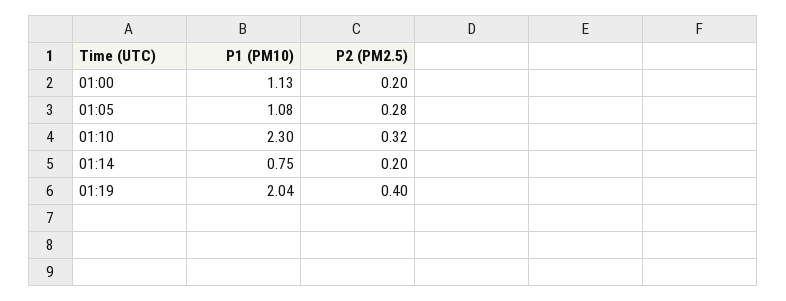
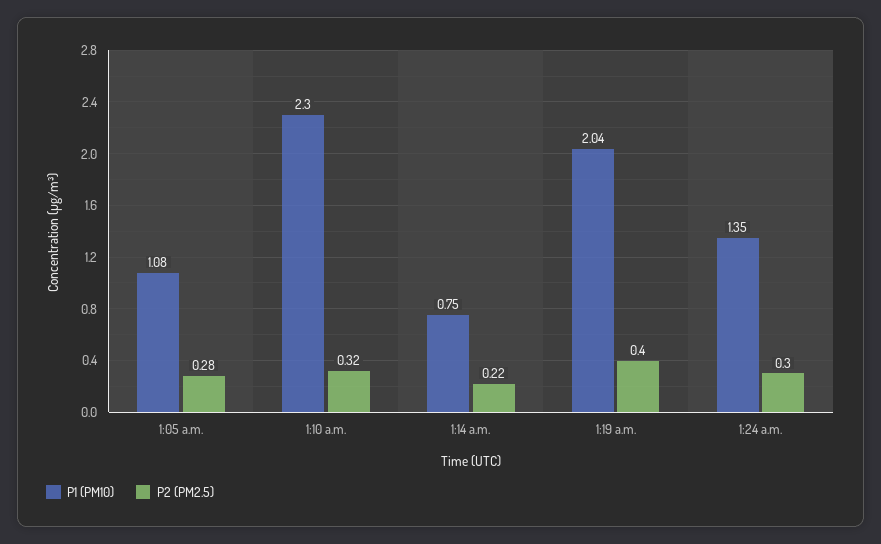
P1 (PM10), 01:00: 1.13 -> none
P2 (PM2.5), 01:00: 0.2 -> none
P2 (PM2.5), 01:14: 0.2 -> 0.22
P1 (PM10), 1:24 a.m.: none -> 1.35
P2 (PM2.5), 1:24 a.m.: none -> 0.3

